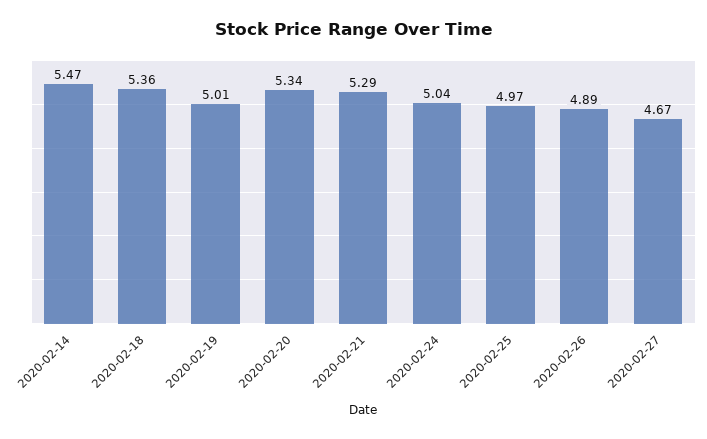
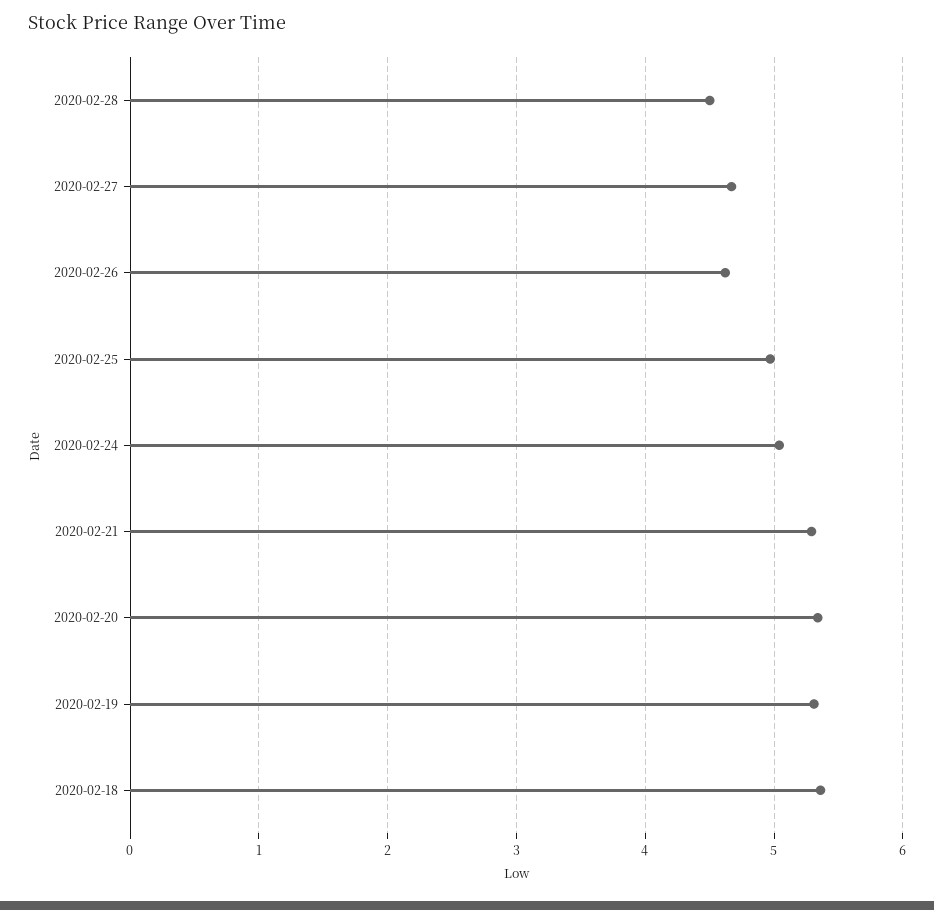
2020-02-14: 5.47 -> none
2020-02-19: 5.01 -> 5.3
2020-02-26: 4.89 -> 4.6
2020-02-28: none -> 4.5

